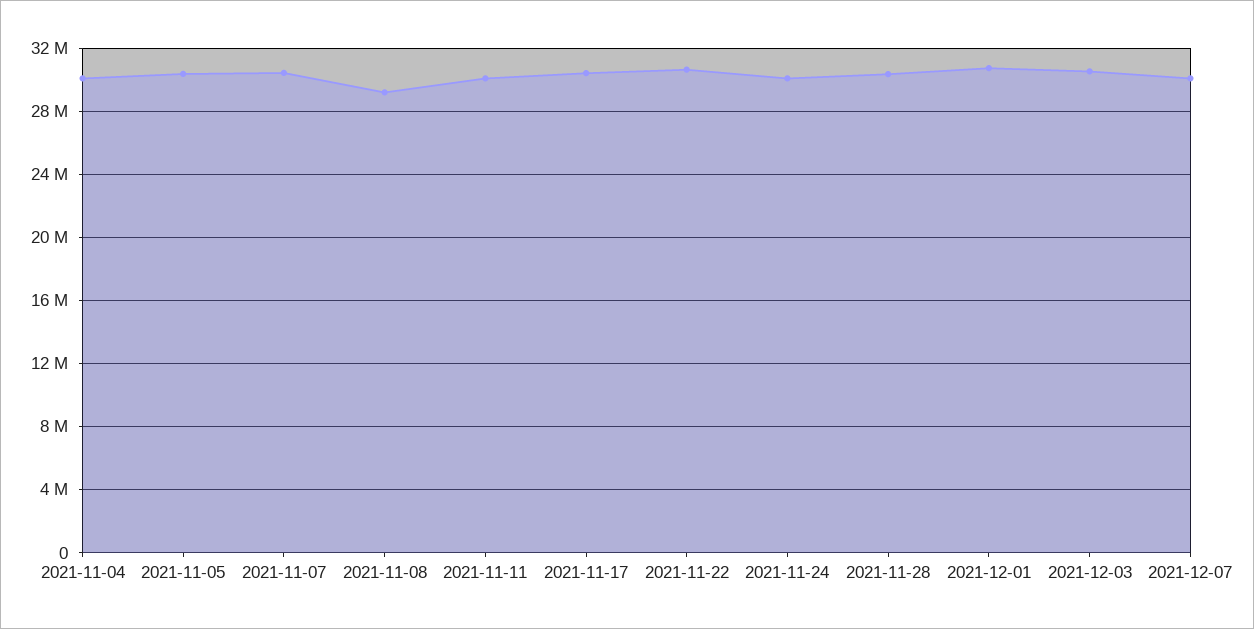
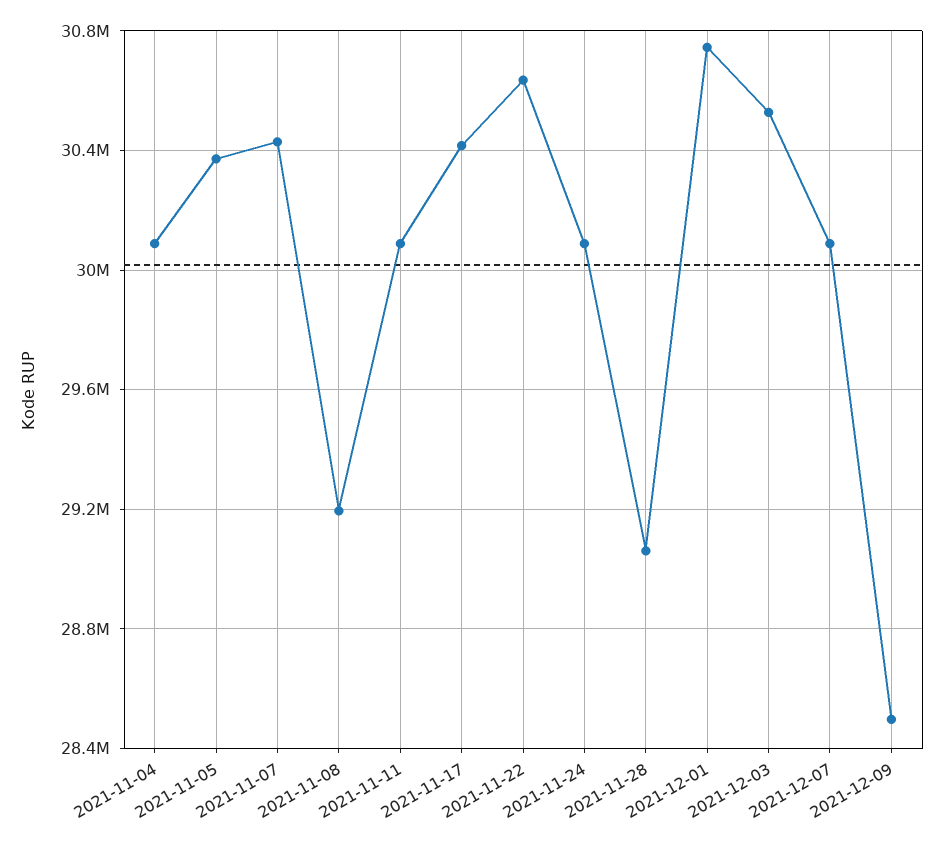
2021-11-28: 30500000 -> 29050000
2021-12-09: none -> 28500000

